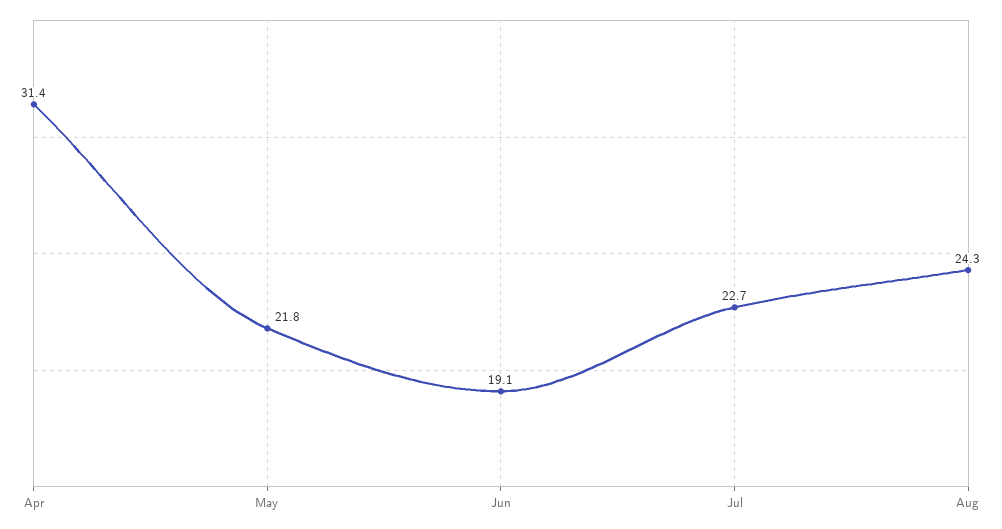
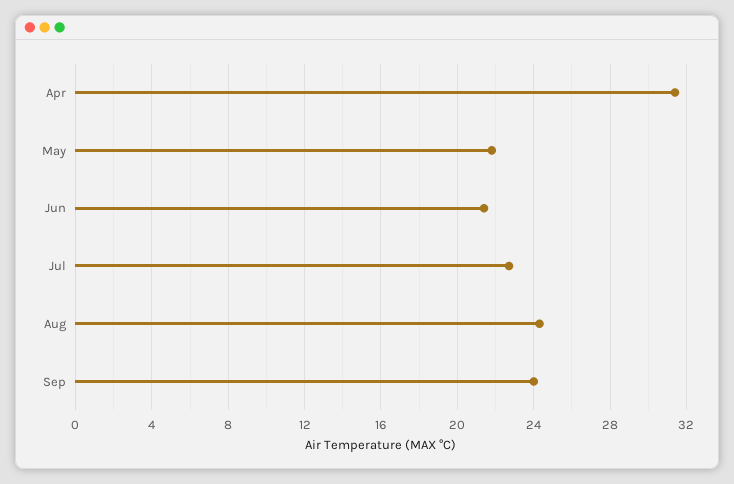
Jun: 19.1 -> 21.5
Sep: none -> 24

